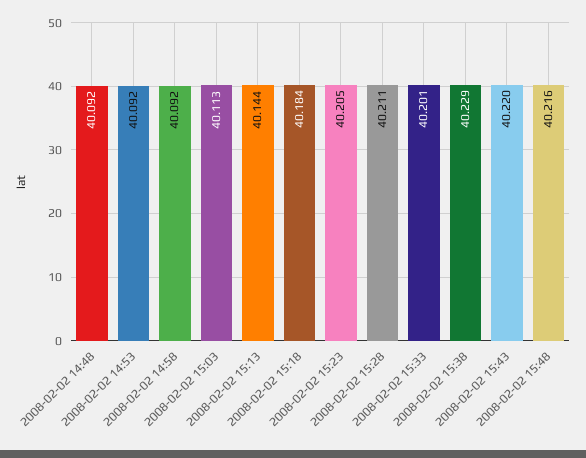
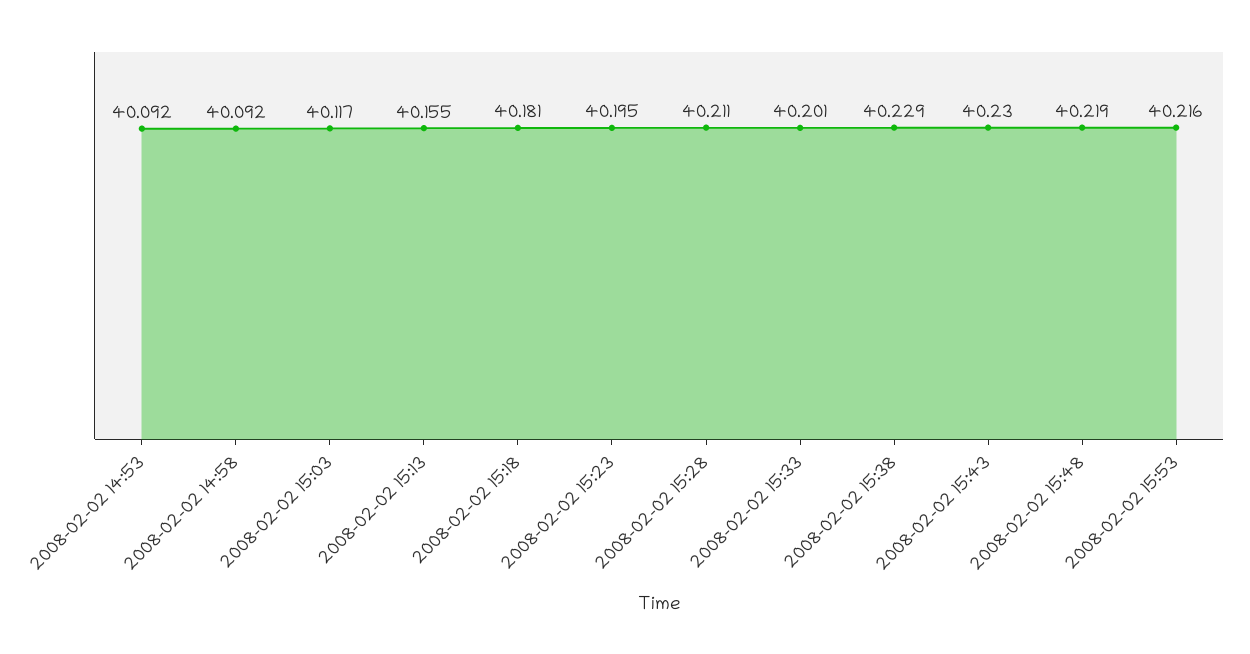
2008-02-02 14:48: 40.092 -> none
2008-02-02 15:03: 40.113 -> 40.117
2008-02-02 15:13: 40.144 -> 40.155
2008-02-02 15:18: 40.184 -> 40.181
2008-02-02 15:23: 40.205 -> 40.195
2008-02-02 15:43: 40.22 -> 40.23
2008-02-02 15:48: 40.216 -> 40.219
2008-02-02 15:53: none -> 40.216

